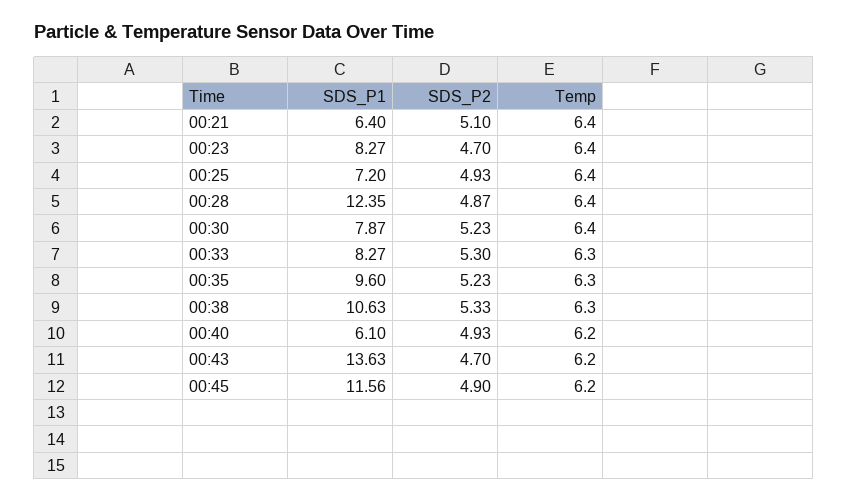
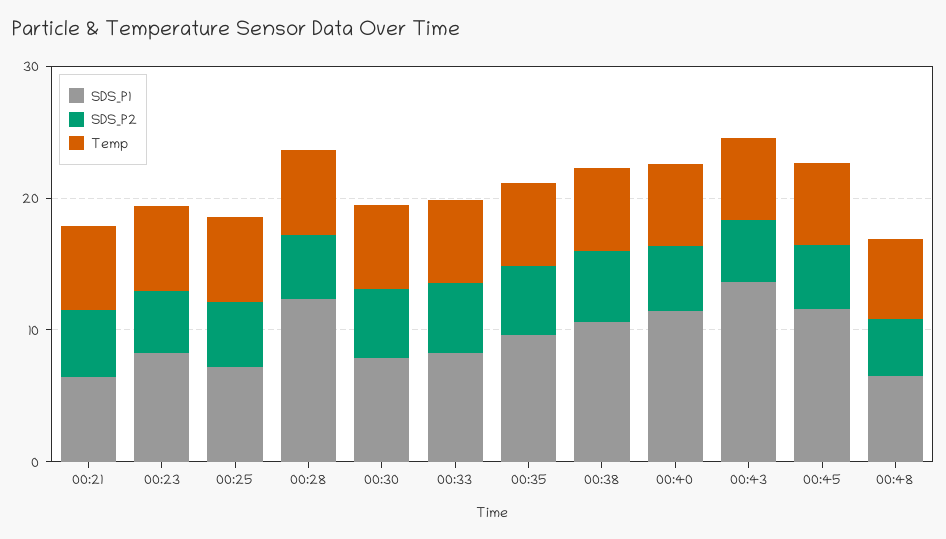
SDS_P1, 00:40: 6.1 -> 12
SDS_P1, 00:48: none -> 6
SDS_P2, 00:48: none -> 4
Temp, 00:48: none -> 6

